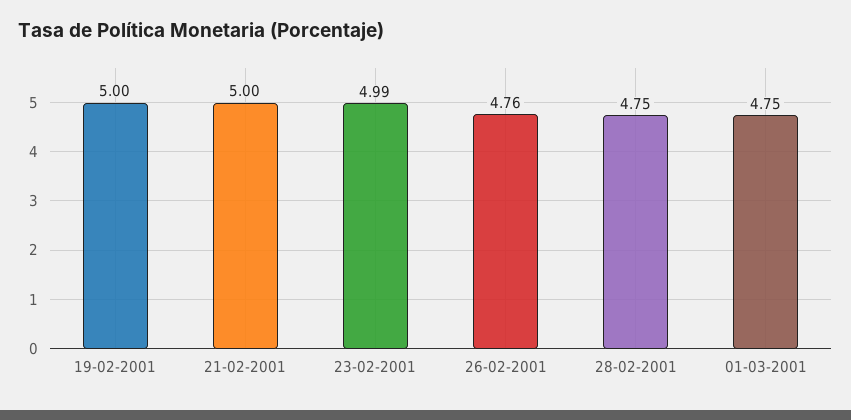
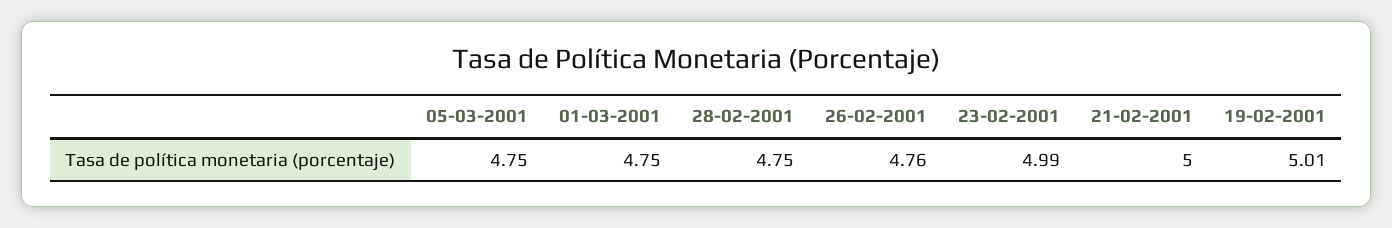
19-02-2001: 5 -> 5.01
05-03-2001: none -> 4.75

